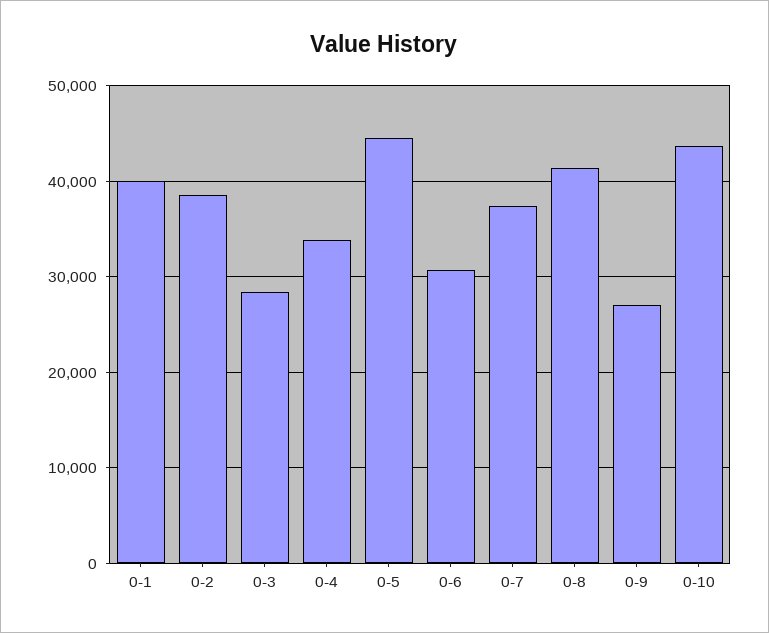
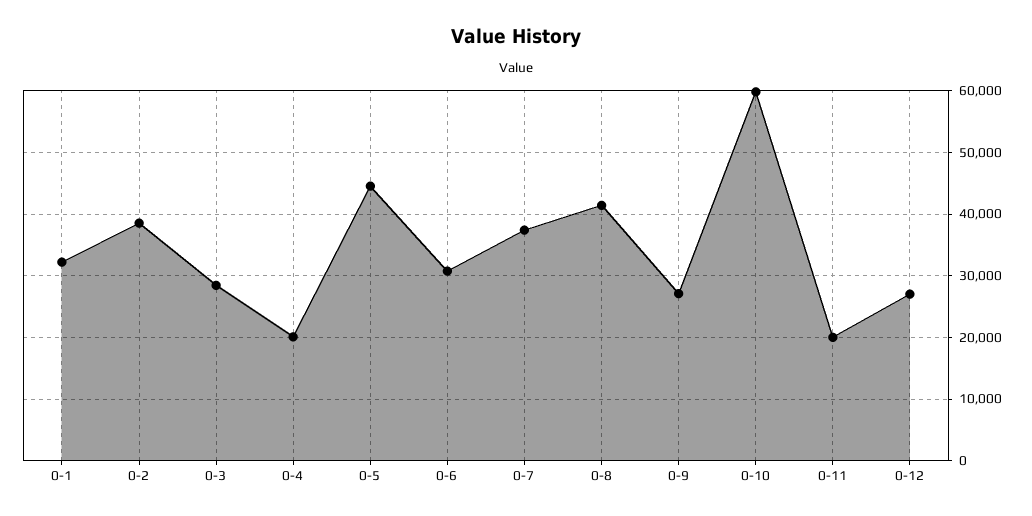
0-1: 40000 -> 32000
0-4: 34000 -> 20000
0-10: 44000 -> 60000
0-11: none -> 20000
0-12: none -> 27000

